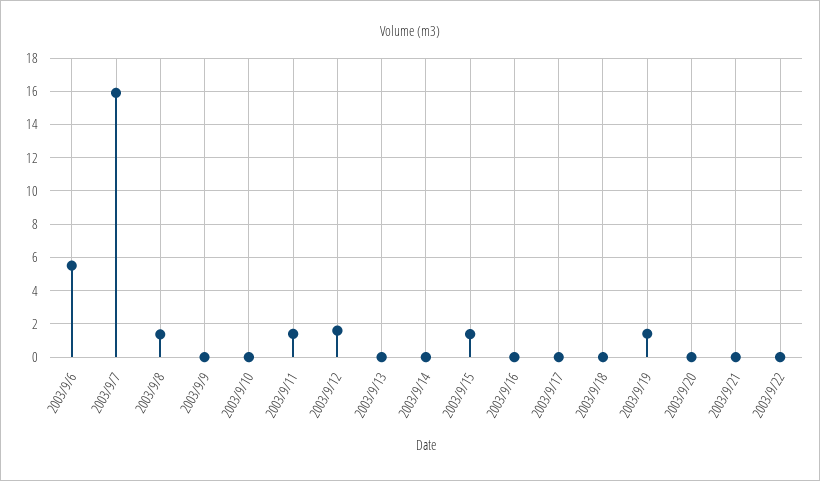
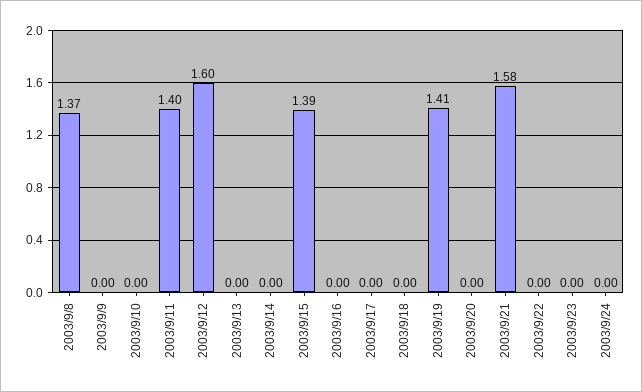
2003/9/6: 5.5 -> none
2003/9/7: 16 -> none
2003/9/21: 0 -> 1.58
2003/9/23: none -> 0
2003/9/24: none -> 0

